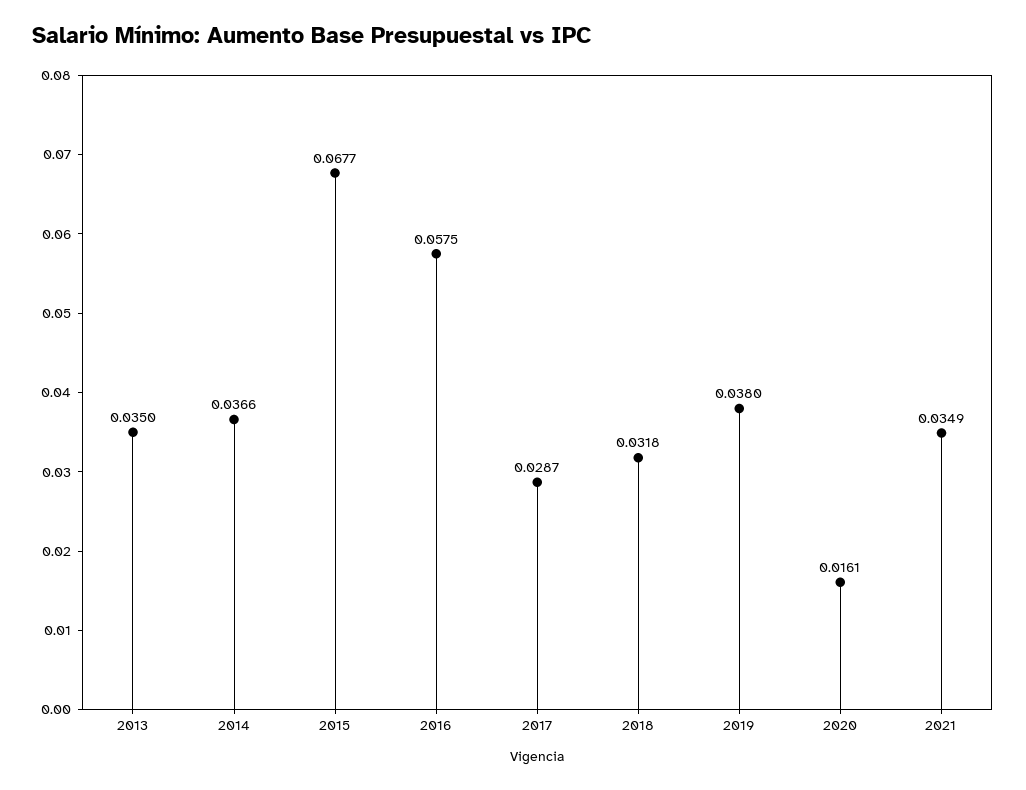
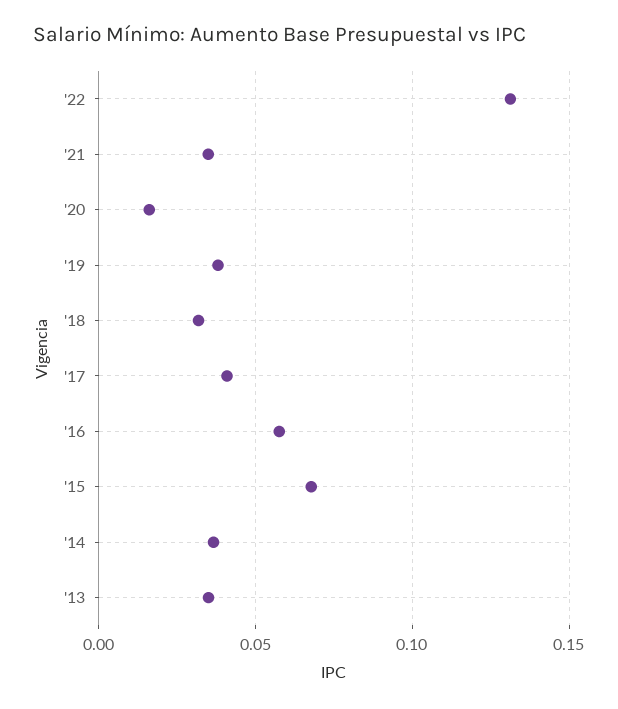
2017: 0.0287 -> 0.04
'22: none -> 0.13

